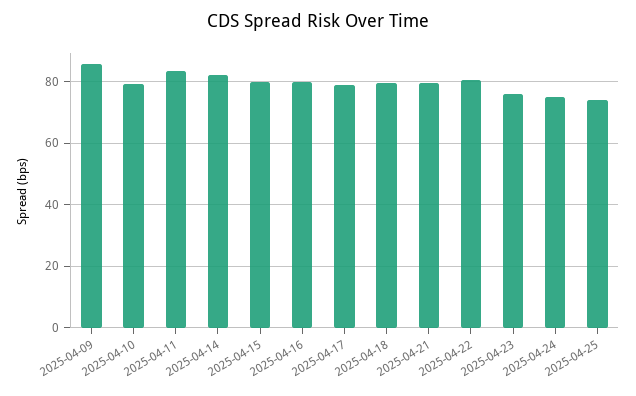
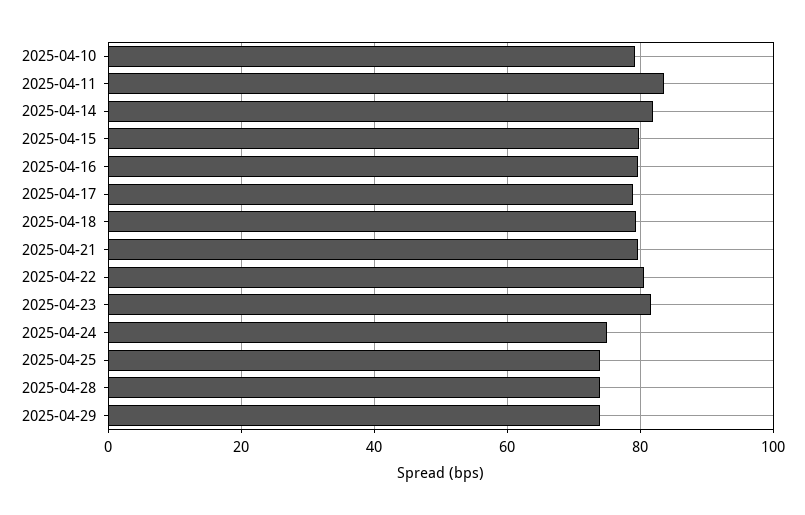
2025-04-09: 86 -> none
2025-04-23: 76 -> 82
2025-04-28: none -> 74
2025-04-29: none -> 74

